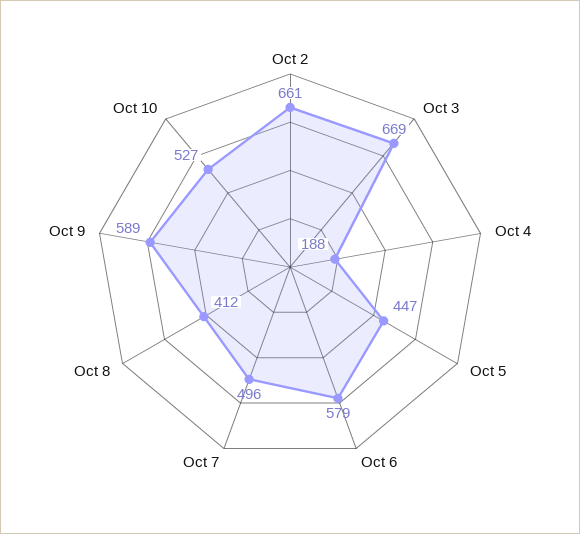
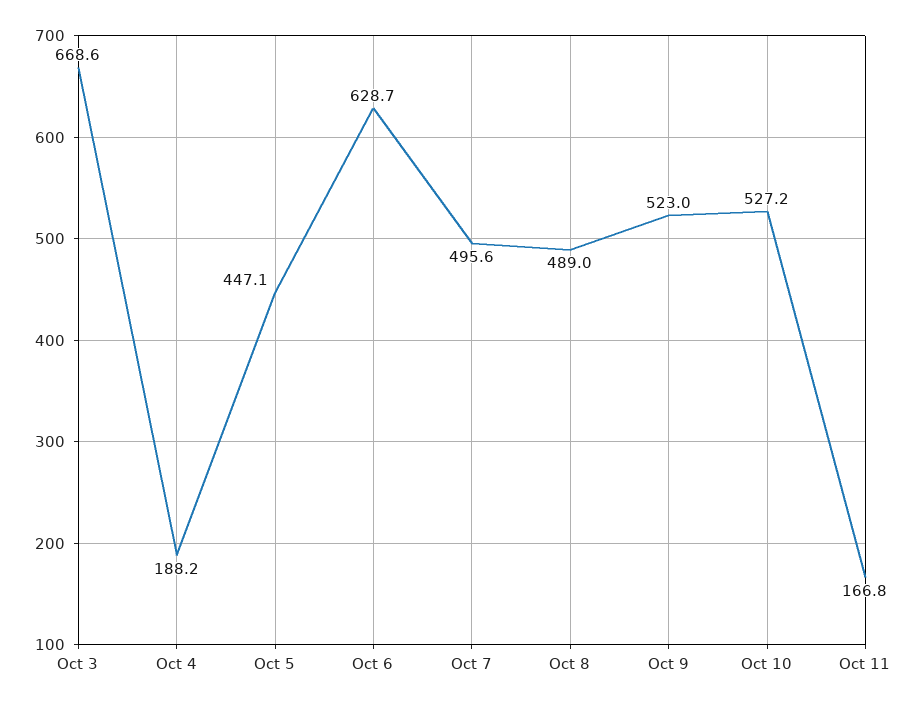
Oct 2: 661 -> none
Oct 6: 579 -> 628.7
Oct 8: 412 -> 489
Oct 9: 589 -> 523
Oct 11: none -> 166.8

